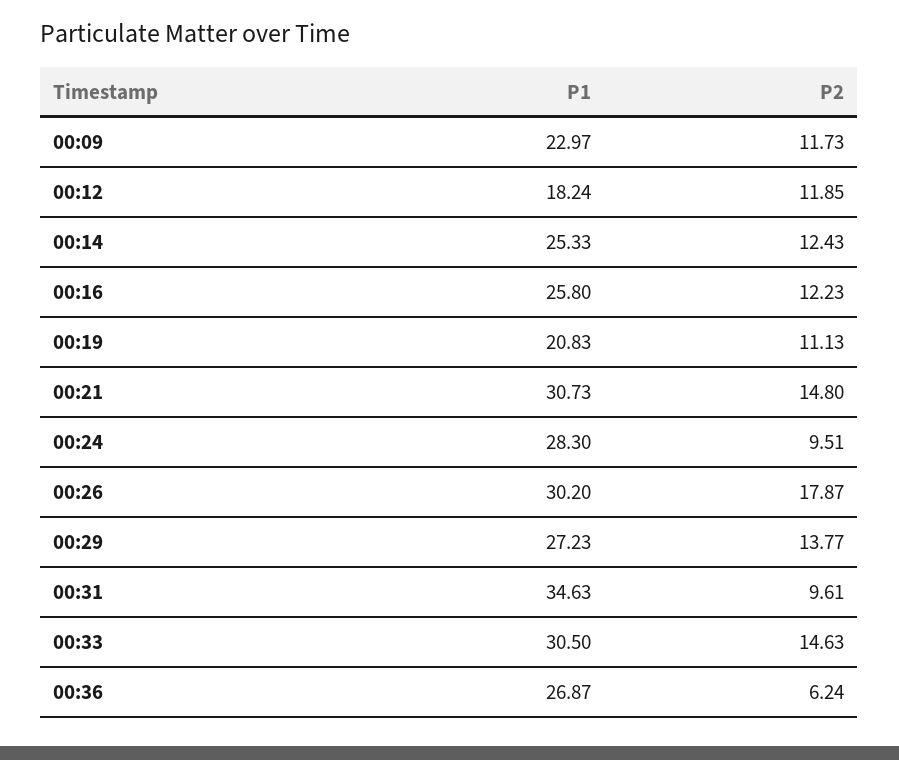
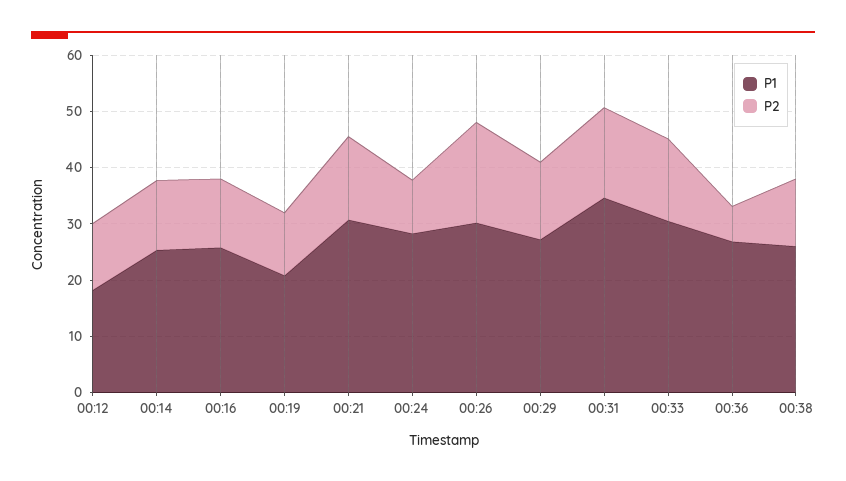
P1, 00:09: 22.97 -> none
P2, 00:09: 11.73 -> none
P2, 00:31: 9.61 -> 16
P1, 00:38: none -> 26
P2, 00:38: none -> 12

